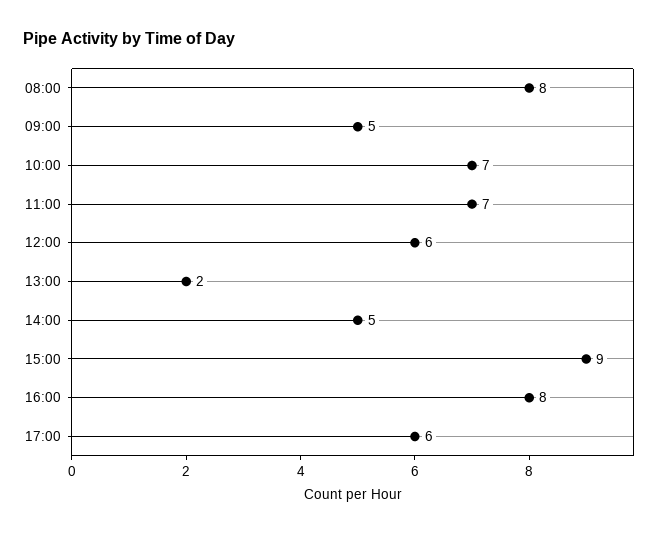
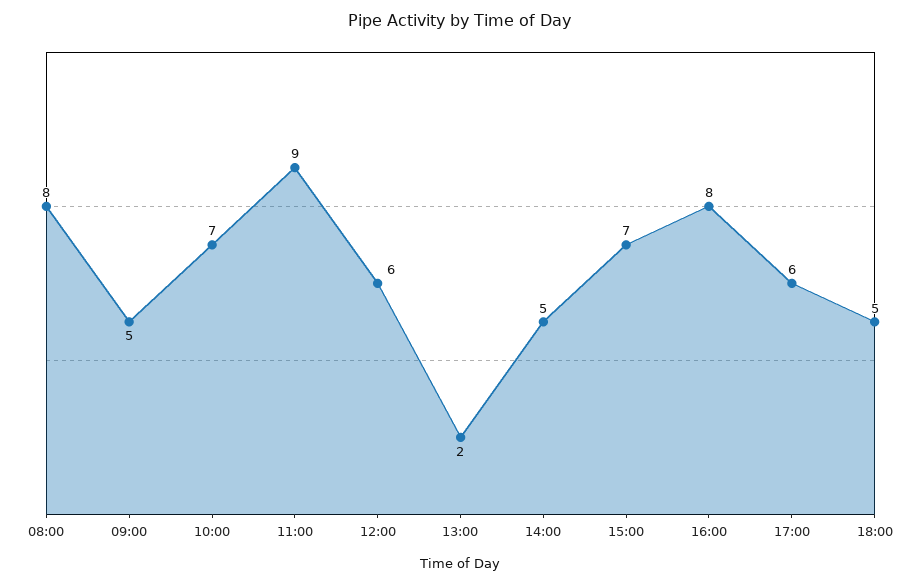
11:00: 7 -> 9
15:00: 9 -> 7
18:00: none -> 5

